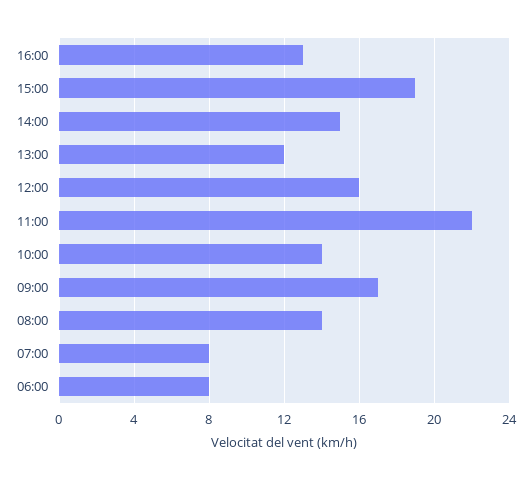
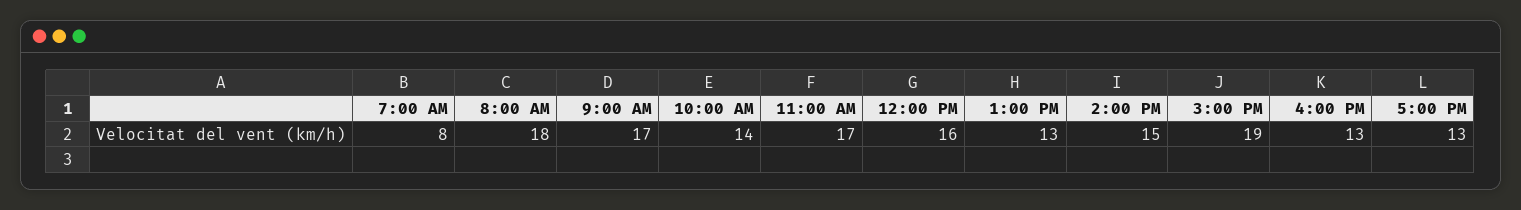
13:00: 12 -> 13
11:00: 22 -> 17
08:00: 14 -> 18
06:00: 8 -> none
5:00 PM: none -> 13

